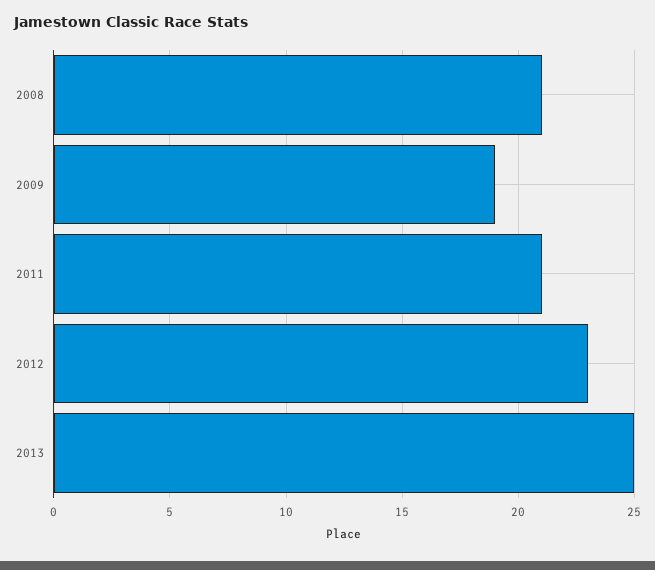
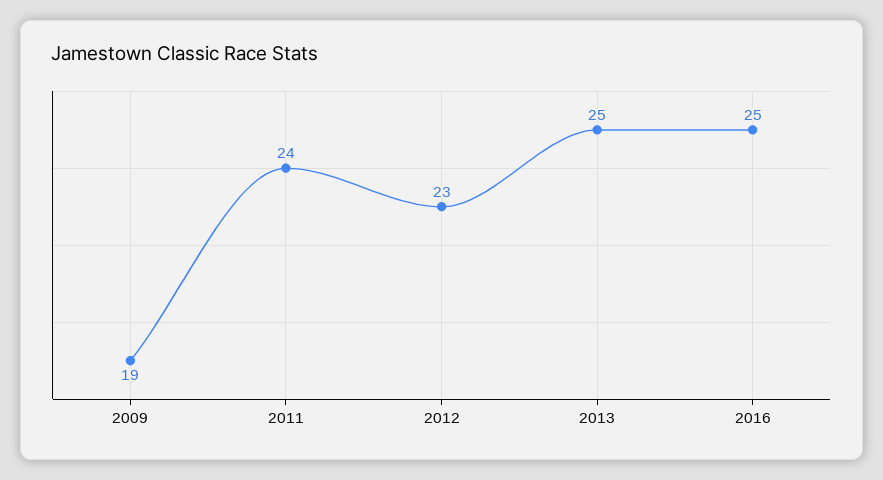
2008: 21 -> none
2011: 21 -> 24
2016: none -> 25

